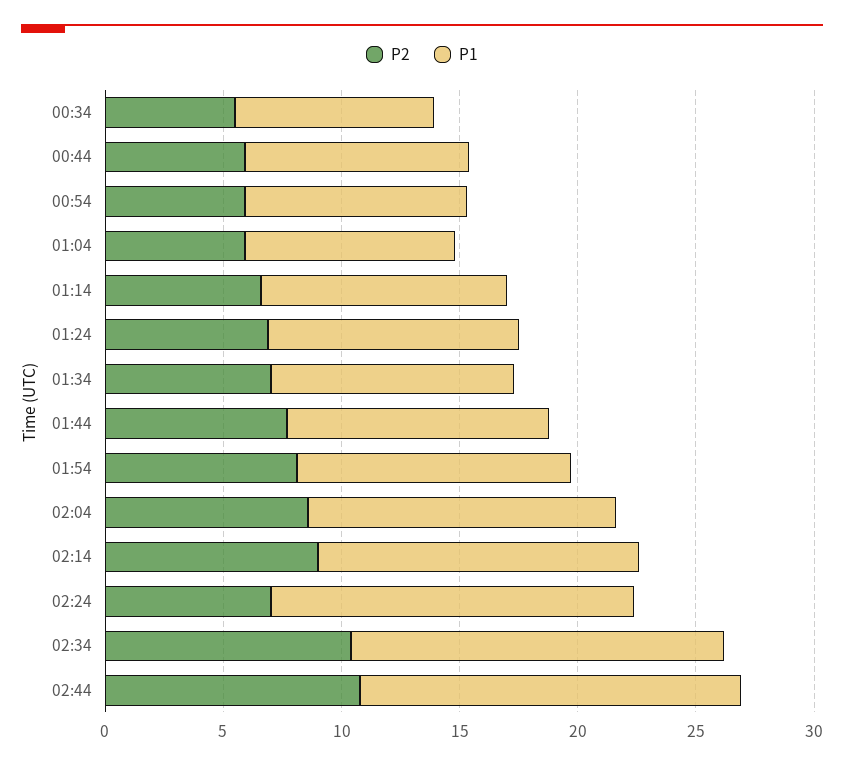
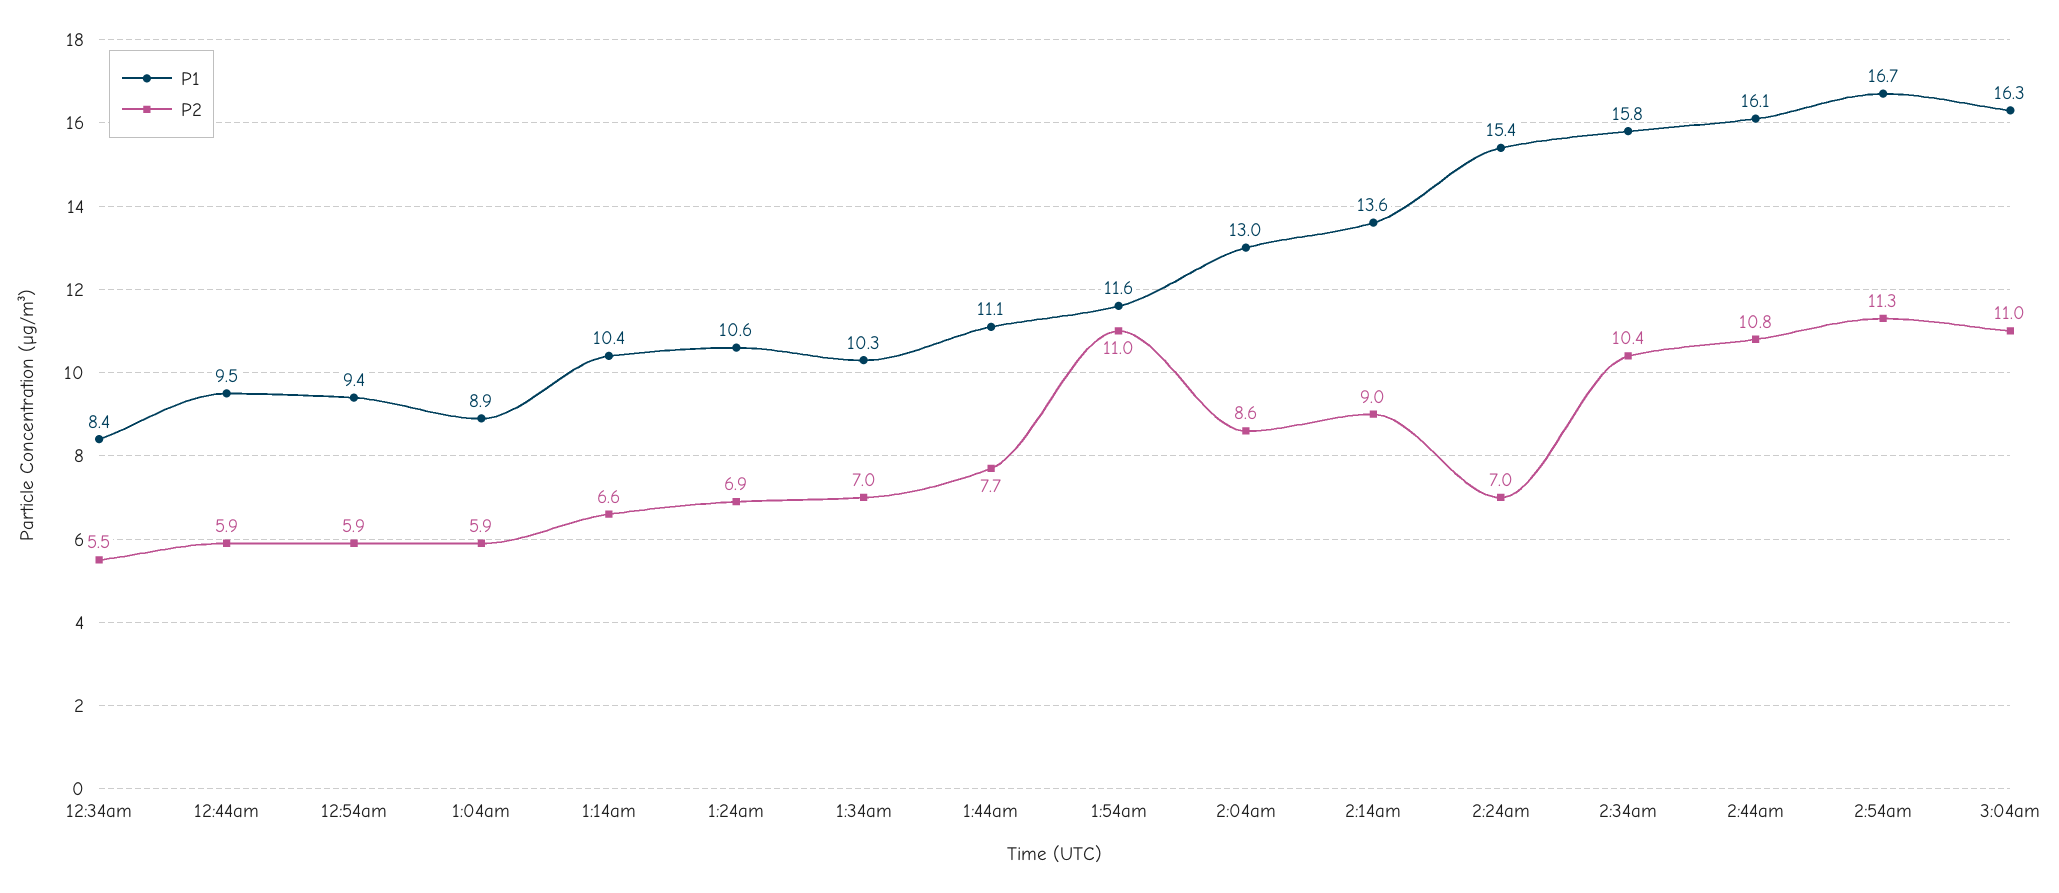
P2, 01:54: 8 -> 11
P1, 2:54am: none -> 16.7
P2, 2:54am: none -> 11.3
P1, 3:04am: none -> 16.3
P2, 3:04am: none -> 11

